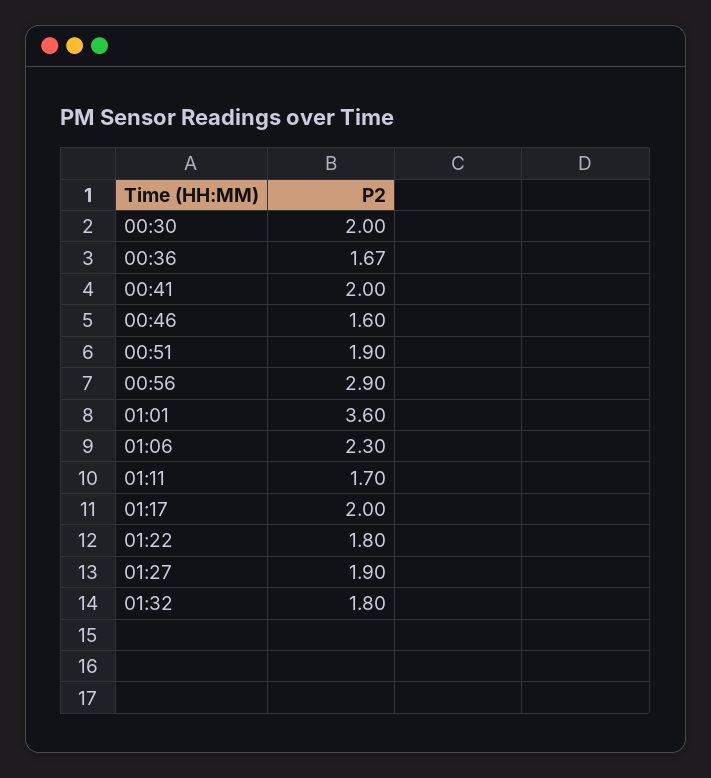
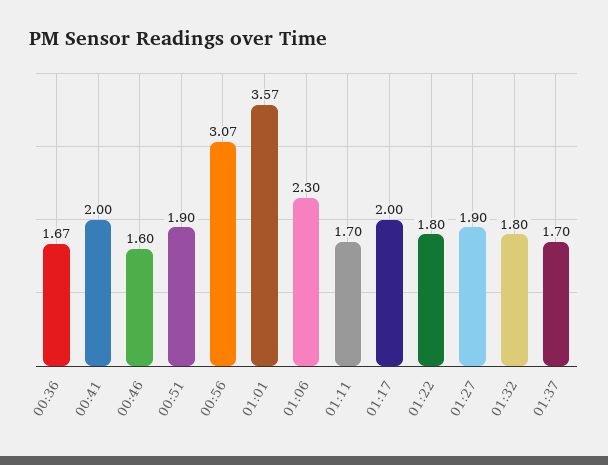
00:30: 2 -> none
00:56: 2.9 -> 3.07
01:01: 3.6 -> 3.57
01:37: none -> 1.7

